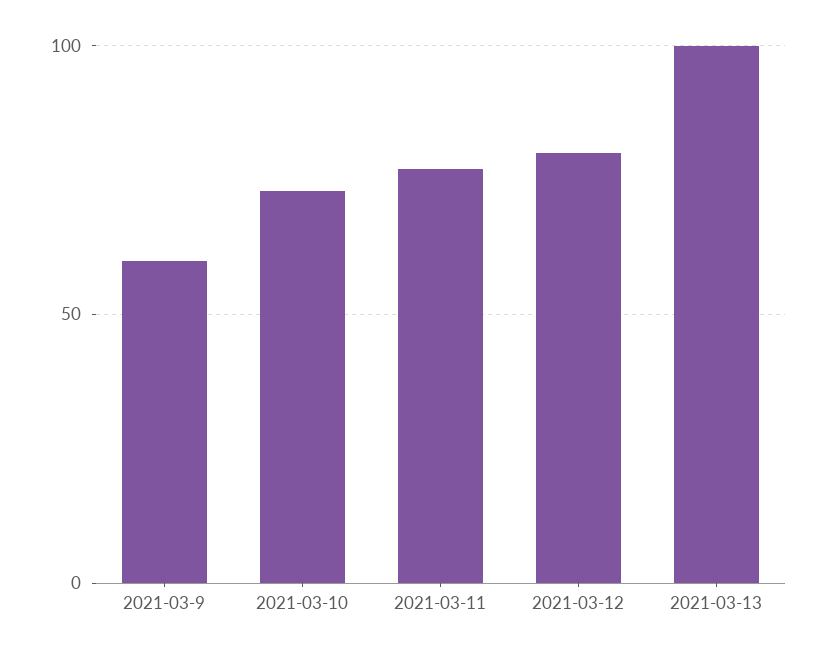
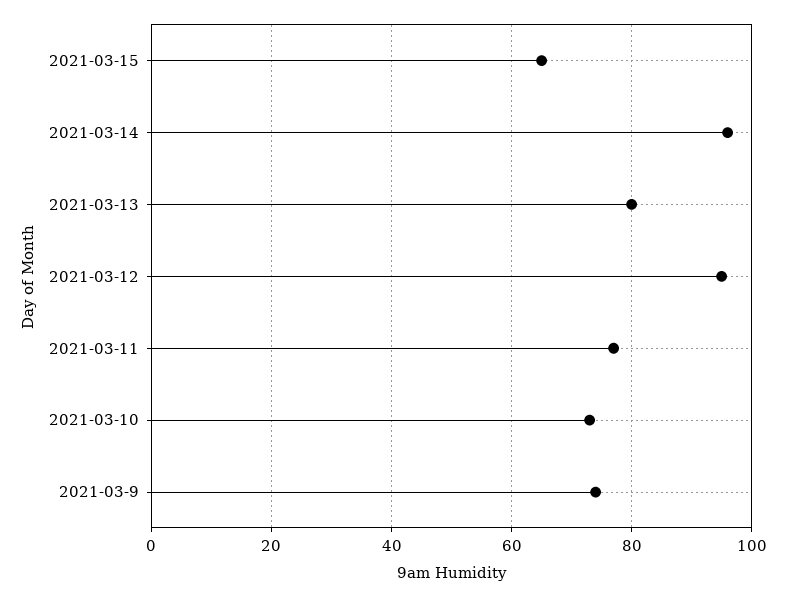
2021-03-9: 60 -> 75
2021-03-12: 80 -> 95
2021-03-13: 100 -> 80
2021-03-15: none -> 65
2021-03-14: none -> 95

